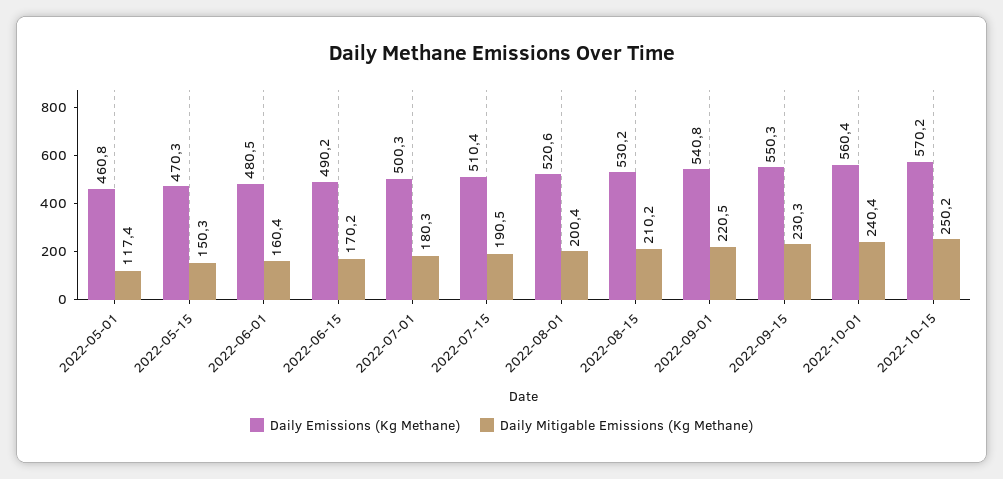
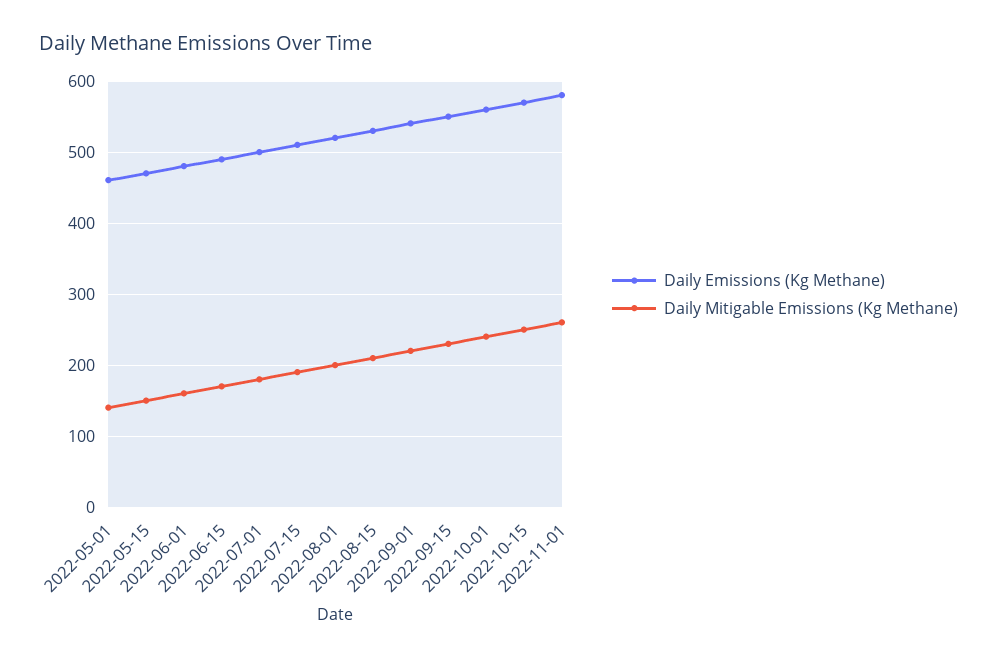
Daily Mitigable Emissions (Kg Methane), 2022-05-01: 117.4 -> 140
Daily Emissions (Kg Methane), 2022-11-01: none -> 580
Daily Mitigable Emissions (Kg Methane), 2022-11-01: none -> 260

